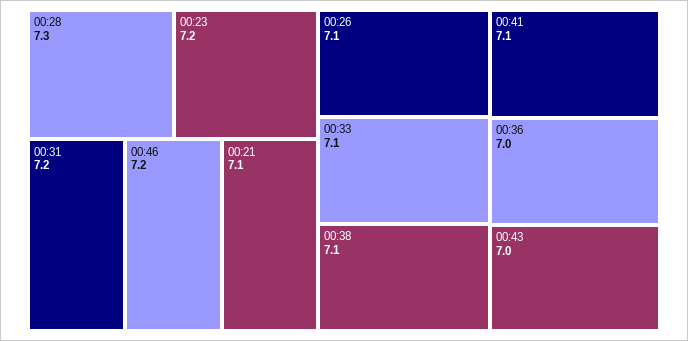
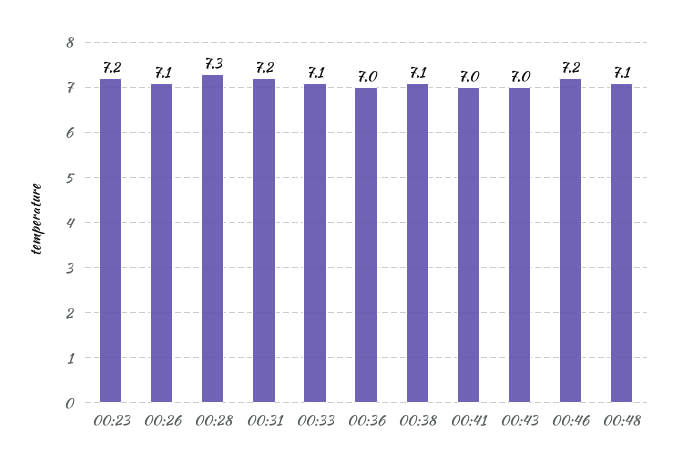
00:21: 7.1 -> none
00:41: 7.1 -> 7
00:48: none -> 7.1

